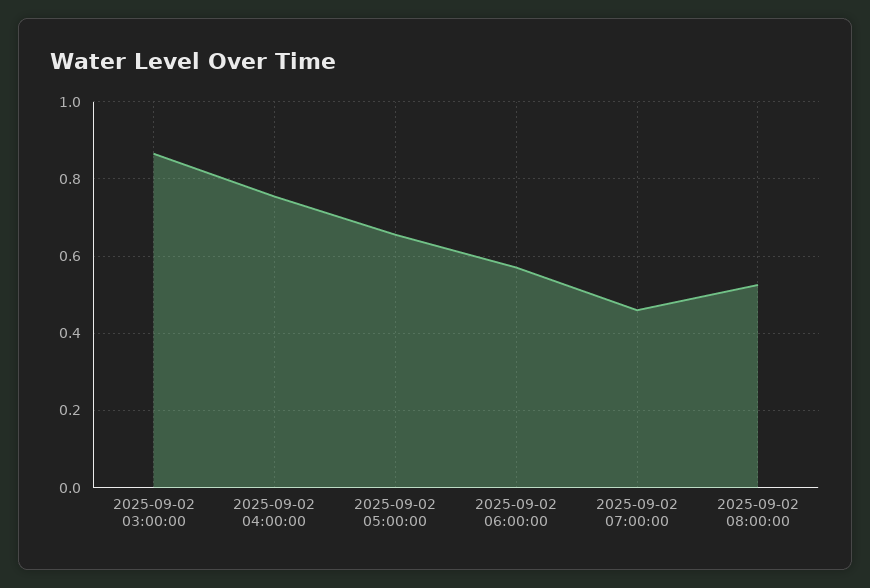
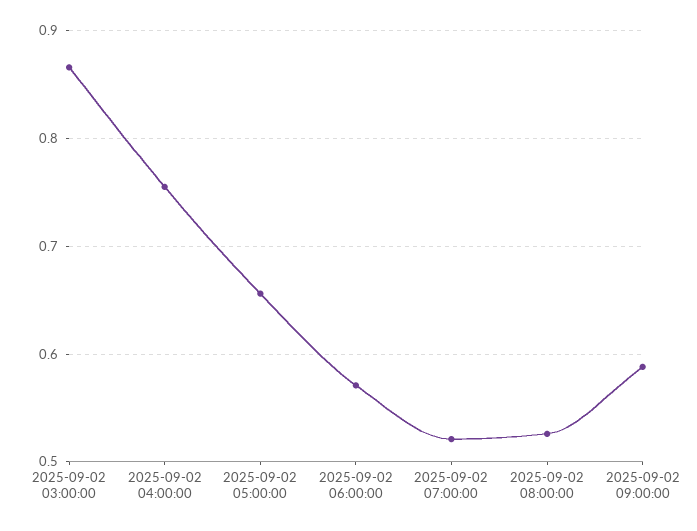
2025-09-02 07:00:00: 0.46 -> 0.52
2025-09-02 09:00:00: none -> 0.59

